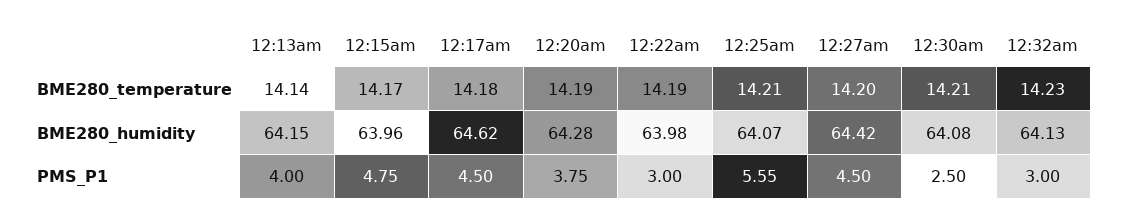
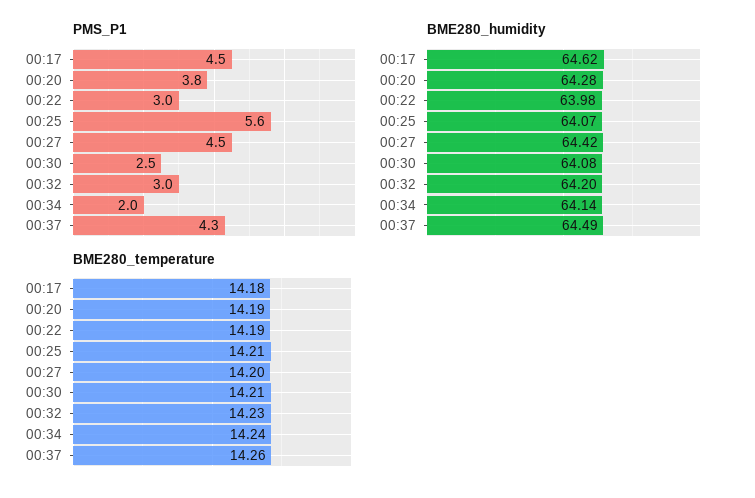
BME280_temperature, 12:13am: 14.14 -> none
BME280_temperature, 12:15am: 14.17 -> none
BME280_humidity, 12:13am: 64.15 -> none
BME280_humidity, 12:15am: 63.96 -> none
BME280_humidity, 12:32am: 64.13 -> 64.2
PMS_P1, 12:13am: 4 -> none
PMS_P1, 12:15am: 4.75 -> none
PMS_P1, 00:34: none -> 2
PMS_P1, 00:37: none -> 4.3
BME280_humidity, 00:34: none -> 64.14
BME280_humidity, 00:37: none -> 64.49
BME280_temperature, 00:34: none -> 14.24
BME280_temperature, 00:37: none -> 14.26

